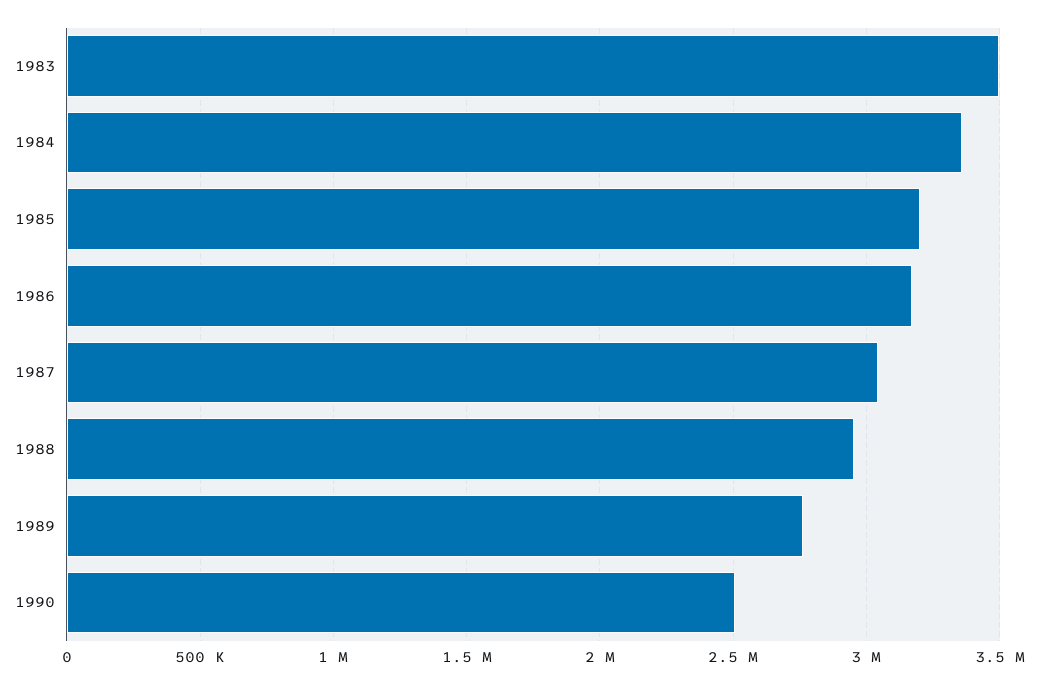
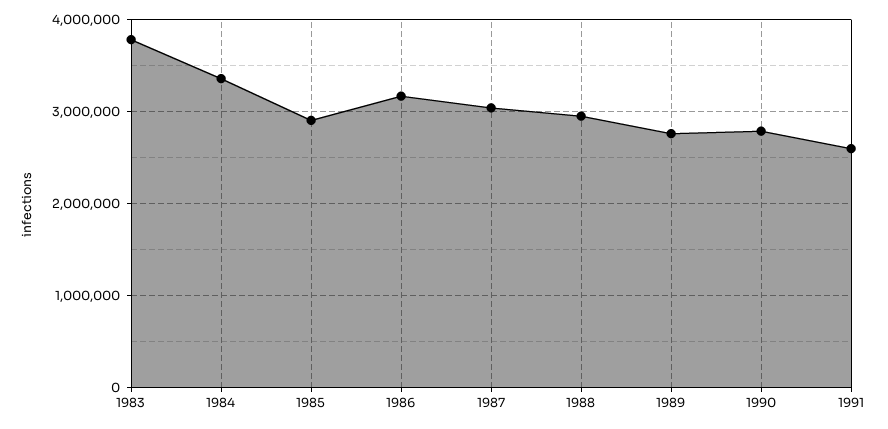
1983: 3500000 -> 3800000
1985: 3200000 -> 2900000
1990: 2500000 -> 2800000
1991: none -> 2600000

